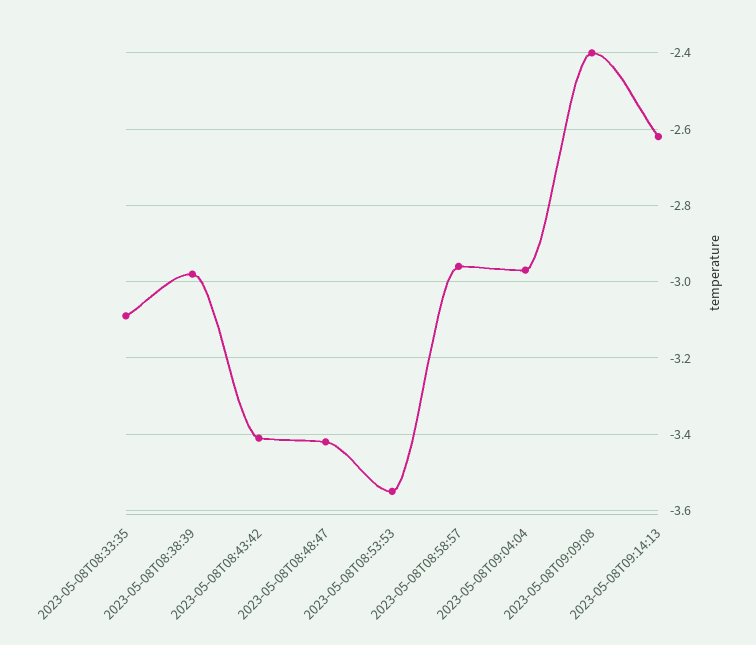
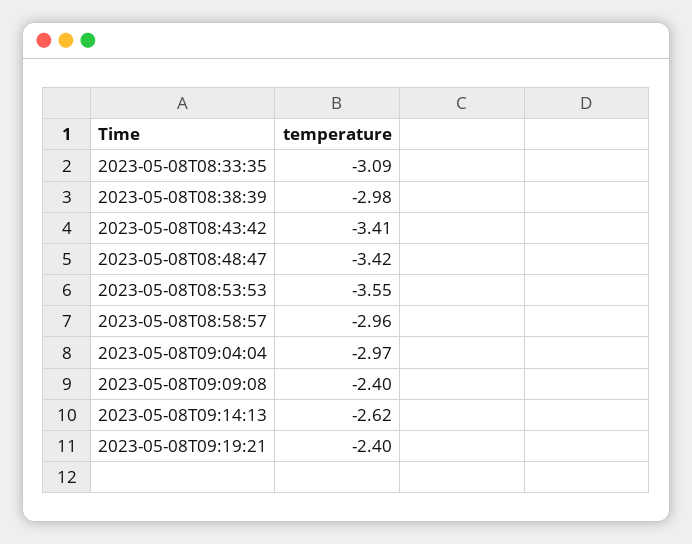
2023-05-08T09:19:21: none -> -2.4

